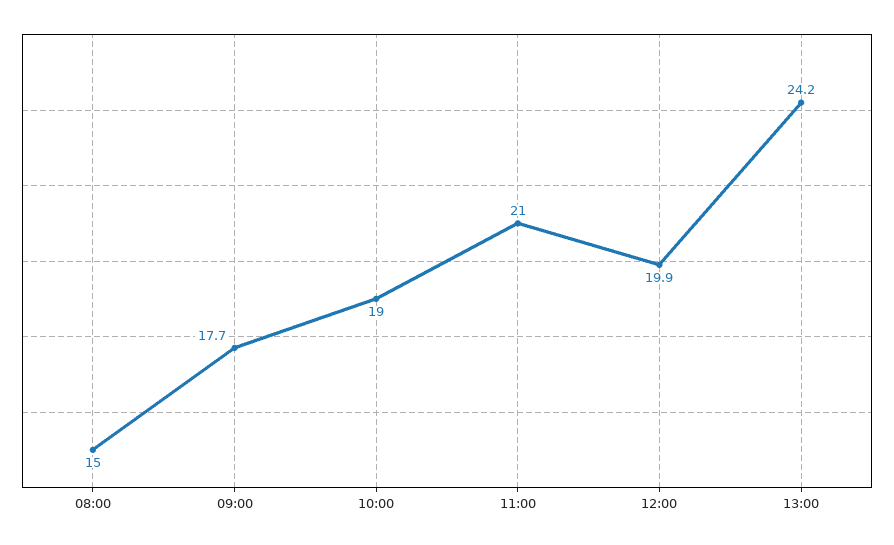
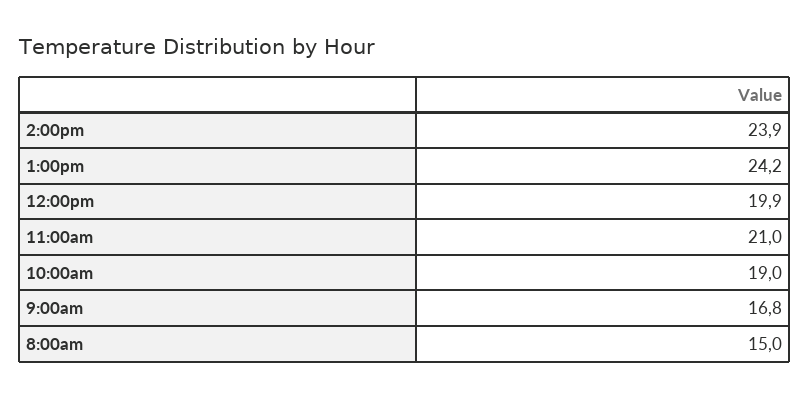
09:00: 17.7 -> 16.8
2:00pm: none -> 23.9

